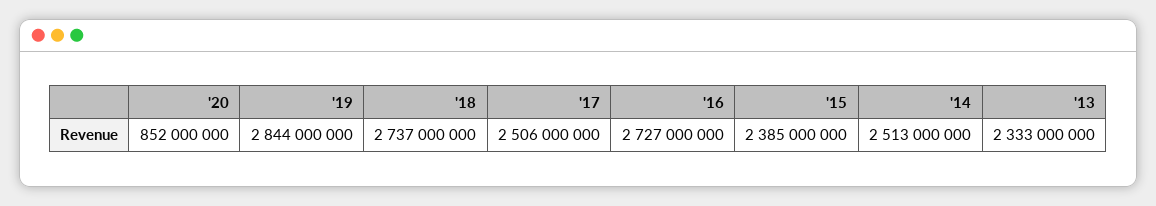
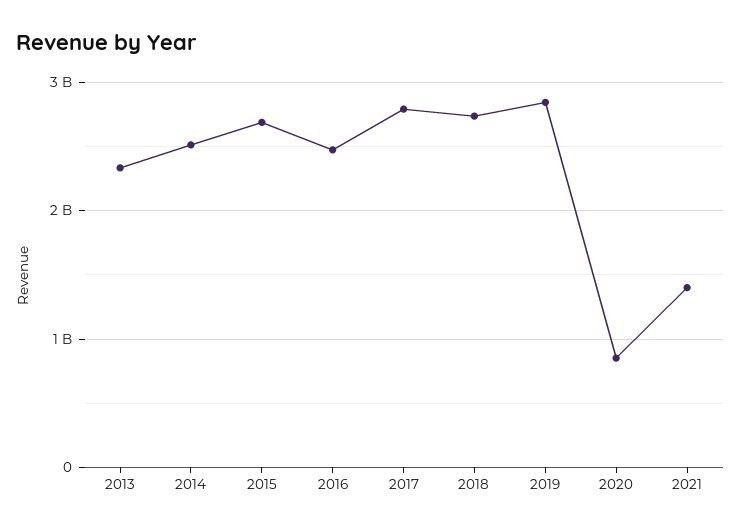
'17: 2506000000 -> 2800000000
'16: 2727000000 -> 2500000000
'15: 2385000000 -> 2700000000
2021: none -> 1400000000

